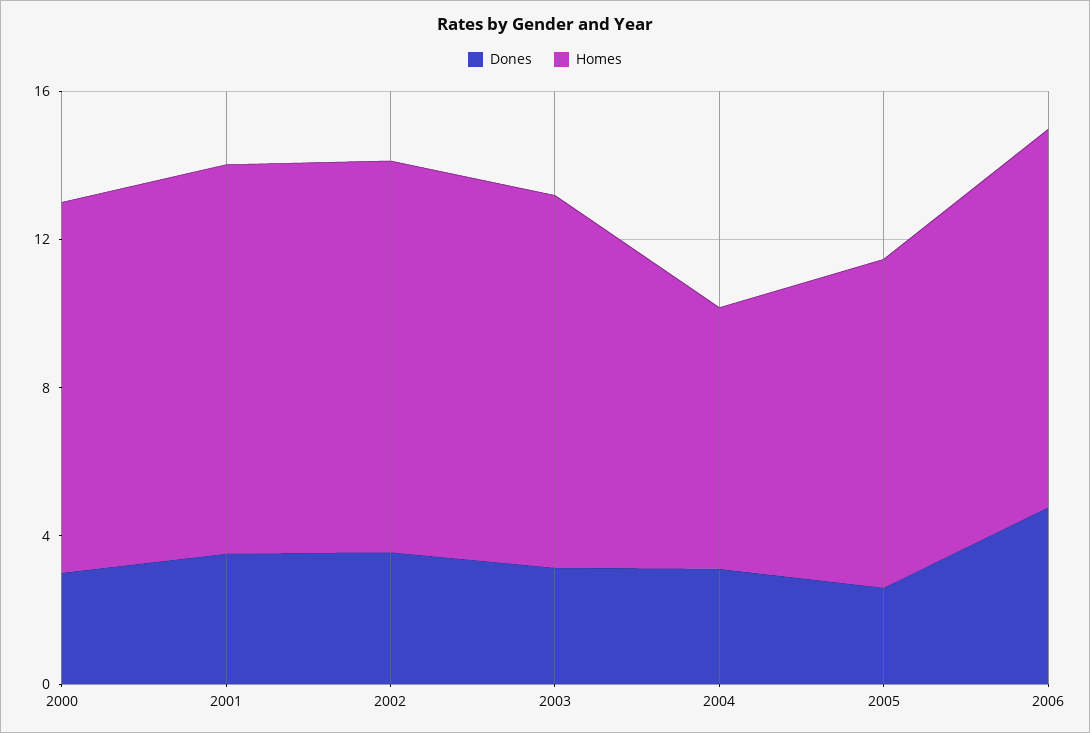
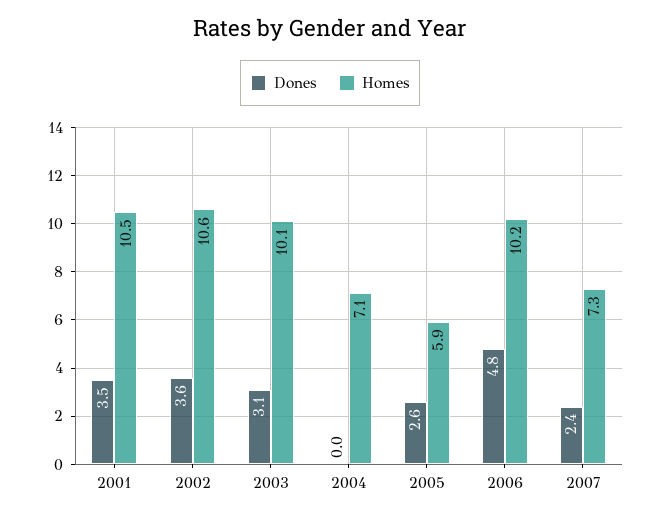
Dones, 2000: 3 -> none
Homes, 2000: 10 -> none
Dones, 2004: 3 -> 0
Homes, 2005: 9 -> 5.9
Dones, 2007: none -> 2.4
Homes, 2007: none -> 7.3

